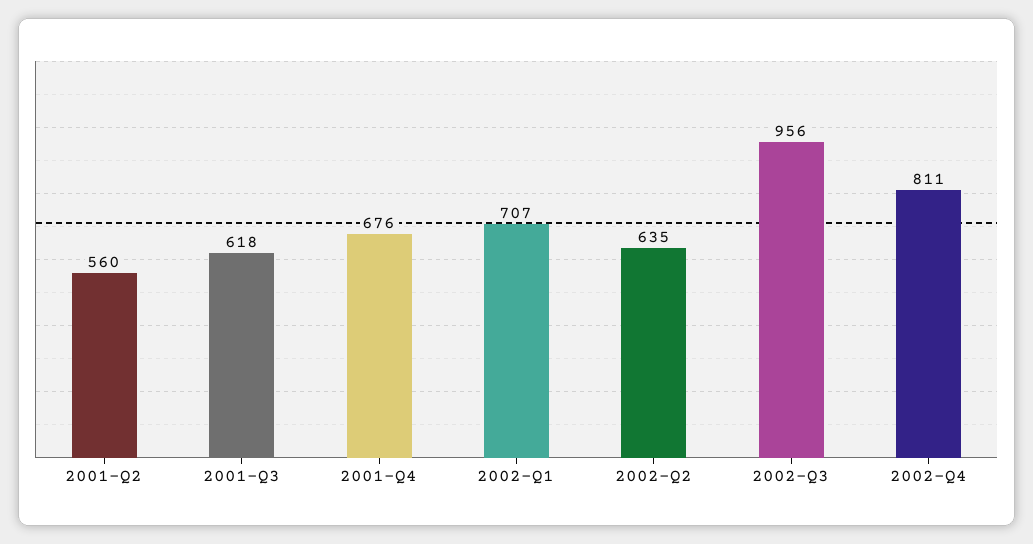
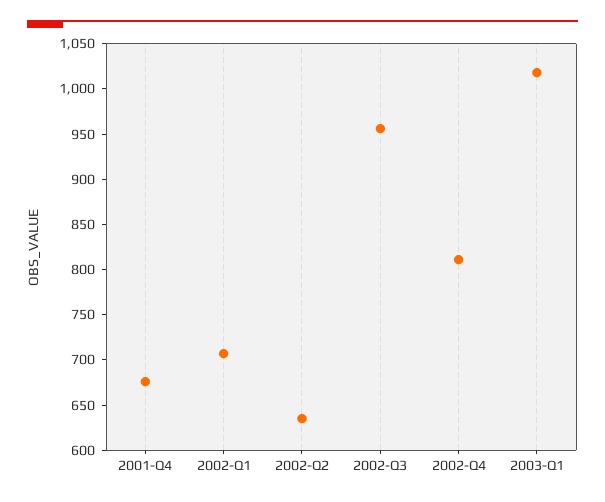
2001-Q2: 560 -> none
2001-Q3: 618 -> none
2003-Q1: none -> 1020

